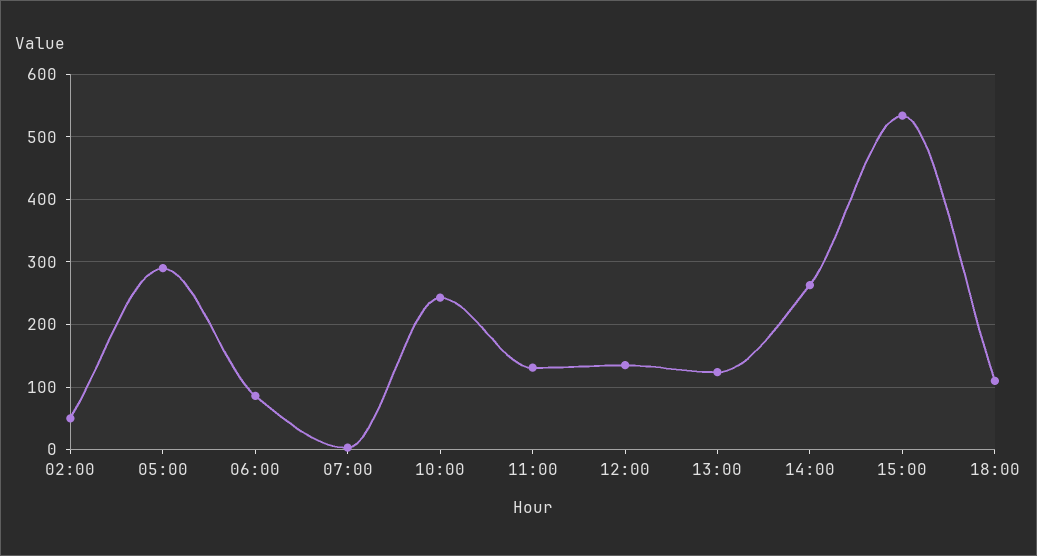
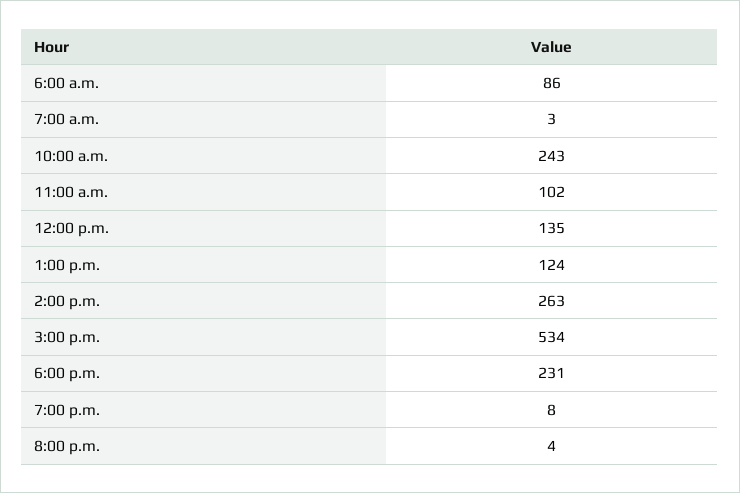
02:00: 50 -> none
05:00: 290 -> none
11:00: 130 -> 102
18:00: 110 -> 231
7:00 p.m.: none -> 8
8:00 p.m.: none -> 4

